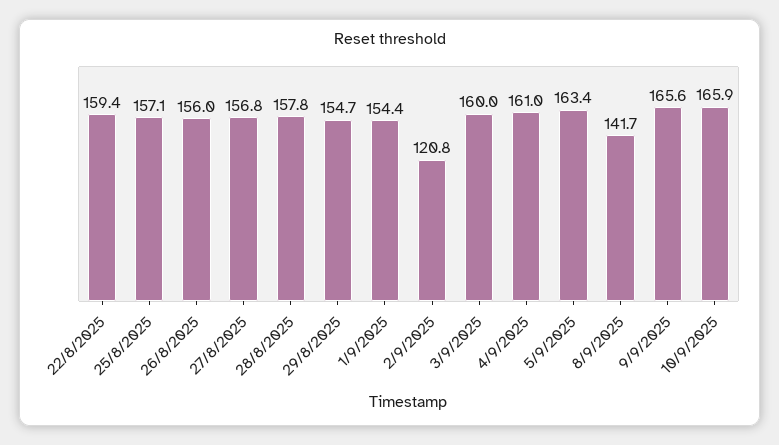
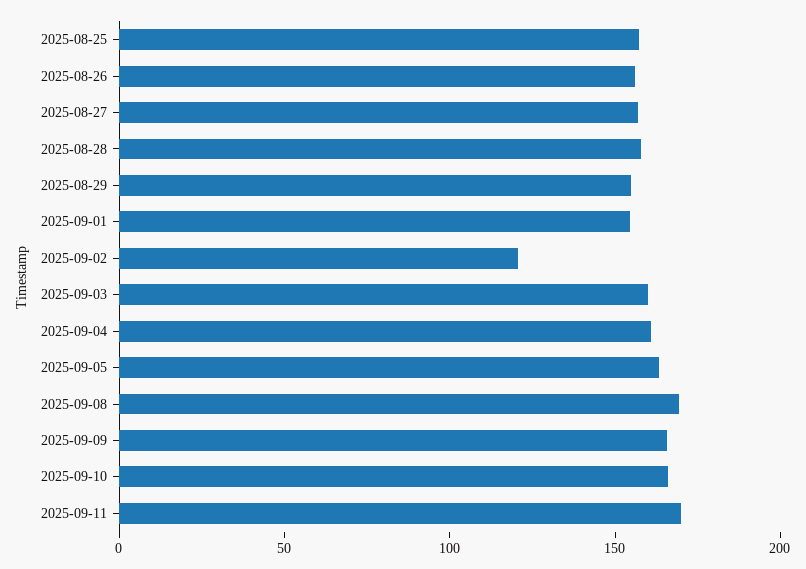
22/8/2025: 159.4 -> none
8/9/2025: 141.7 -> 170
2025-09-11: none -> 170

